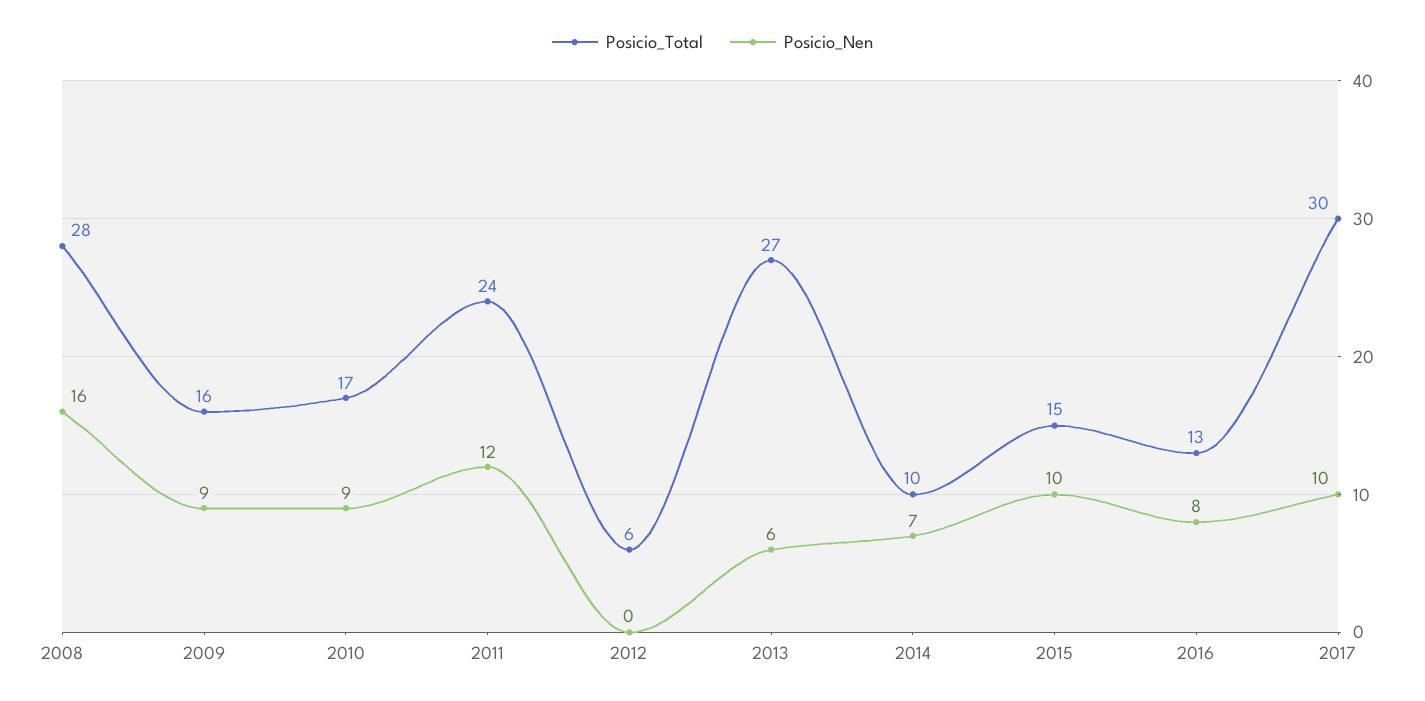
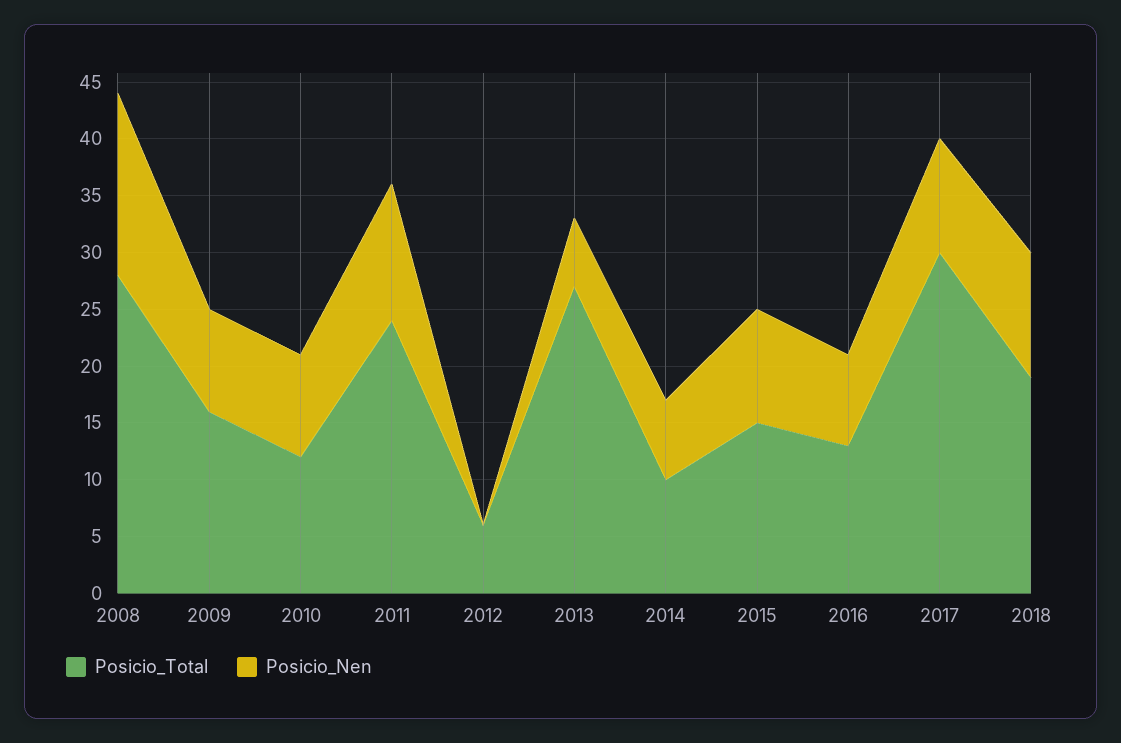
Posicio_Total, 2010: 17 -> 12
Posicio_Total, 2018: none -> 19
Posicio_Nen, 2018: none -> 11

